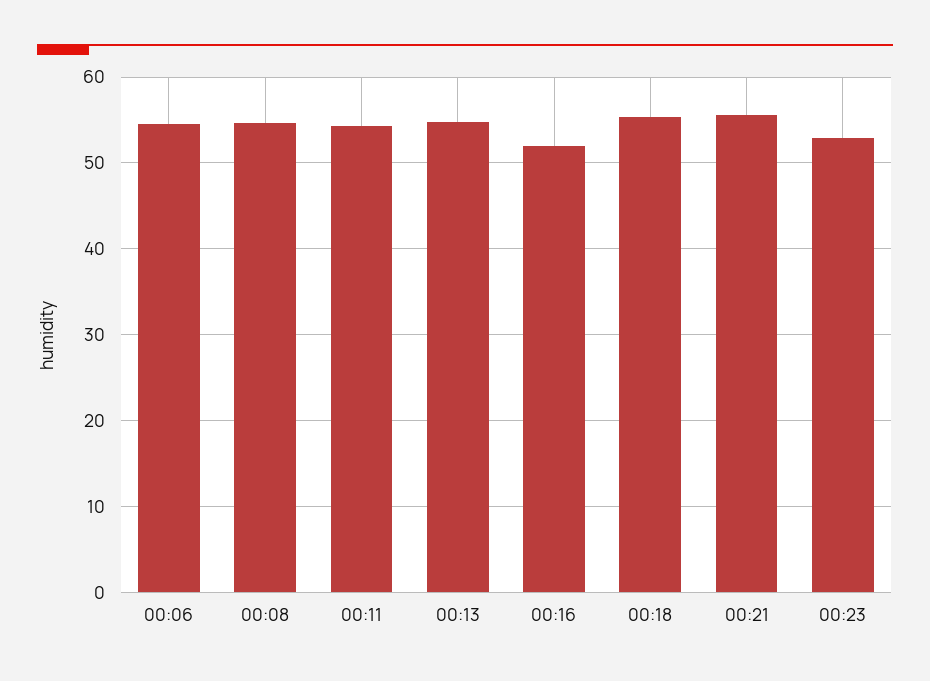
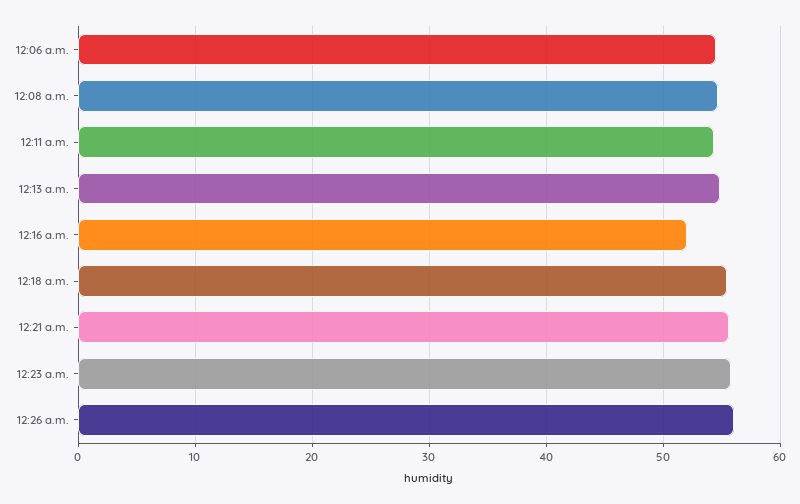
00:23: 53 -> 56
12:26 a.m.: none -> 56

